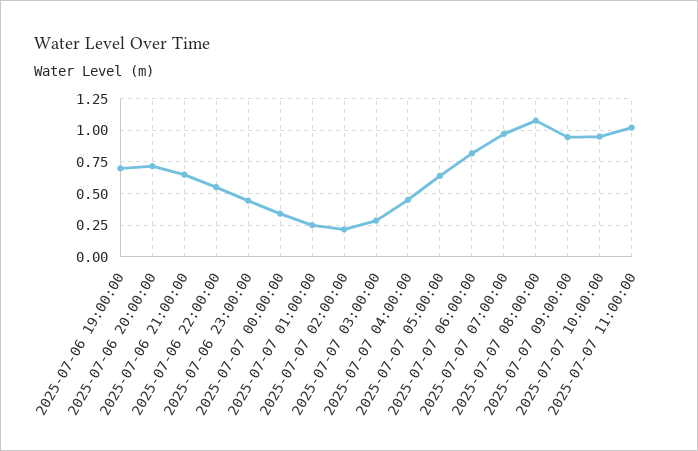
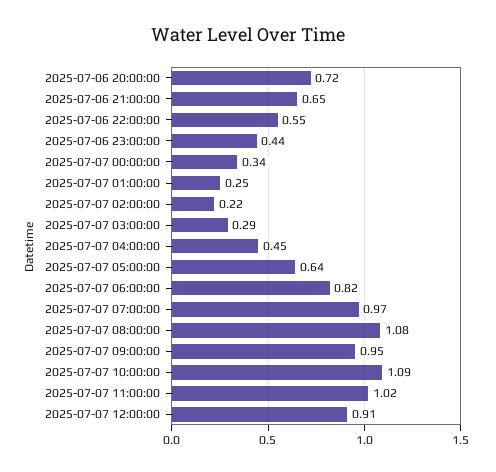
2025-07-06 19:00:00: 0.7 -> none
2025-07-07 10:00:00: 0.95 -> 1.09
2025-07-07 12:00:00: none -> 0.91

